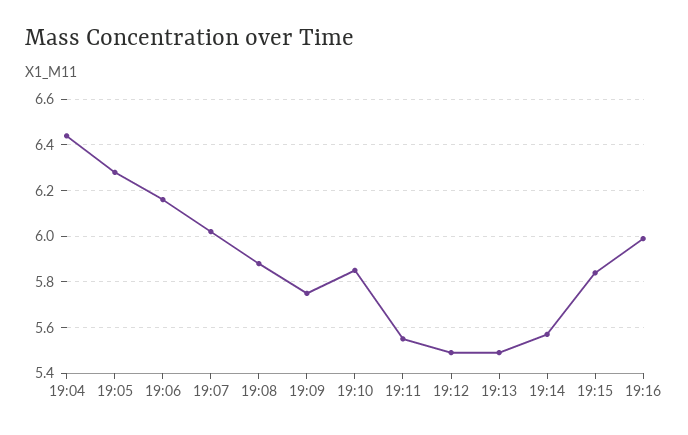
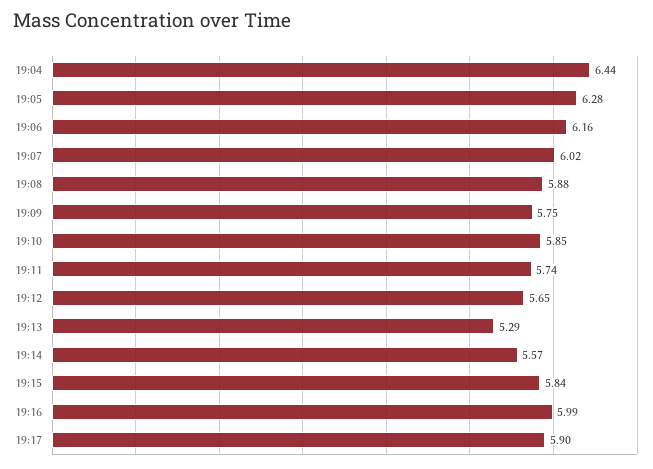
19:11: 5.55 -> 5.74
19:12: 5.5 -> 5.65
19:13: 5.5 -> 5.29
19:17: none -> 5.9

